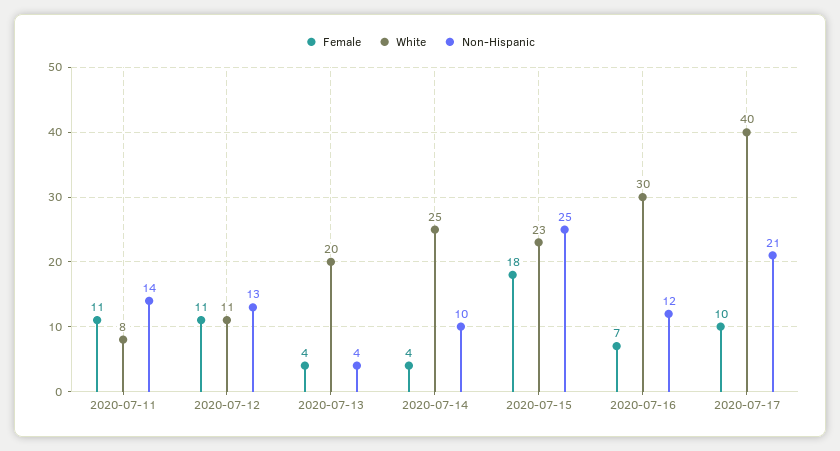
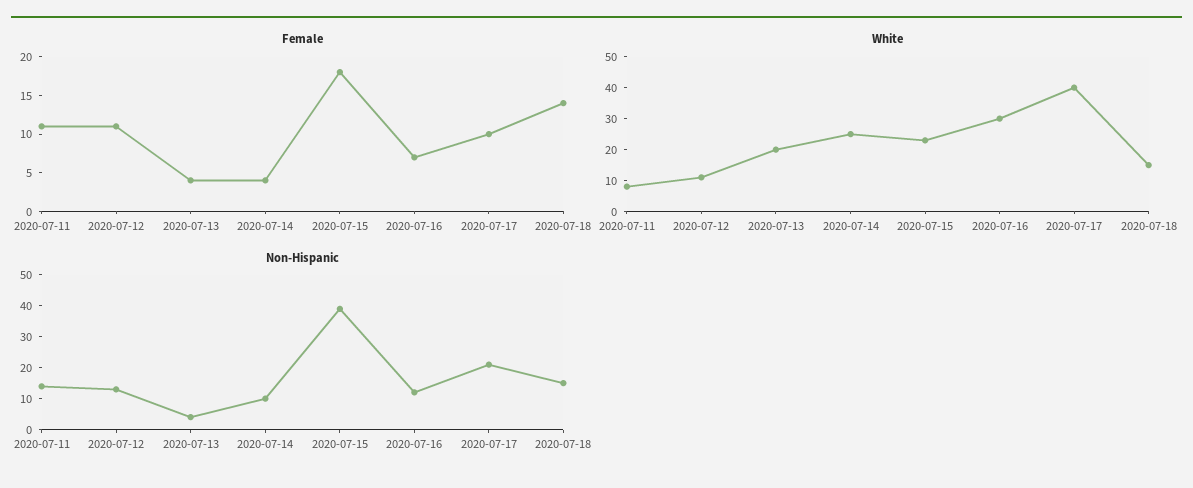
Non-Hispanic, 2020-07-15: 25 -> 40
Female, 2020-07-18: none -> 15
White, 2020-07-18: none -> 15
Non-Hispanic, 2020-07-18: none -> 15

